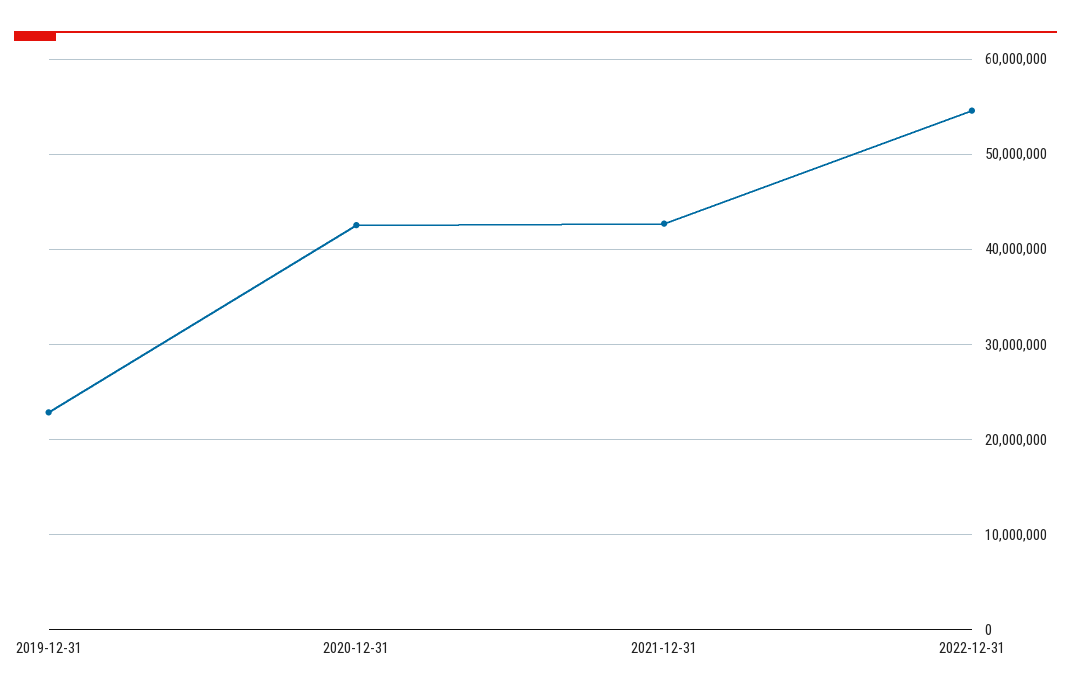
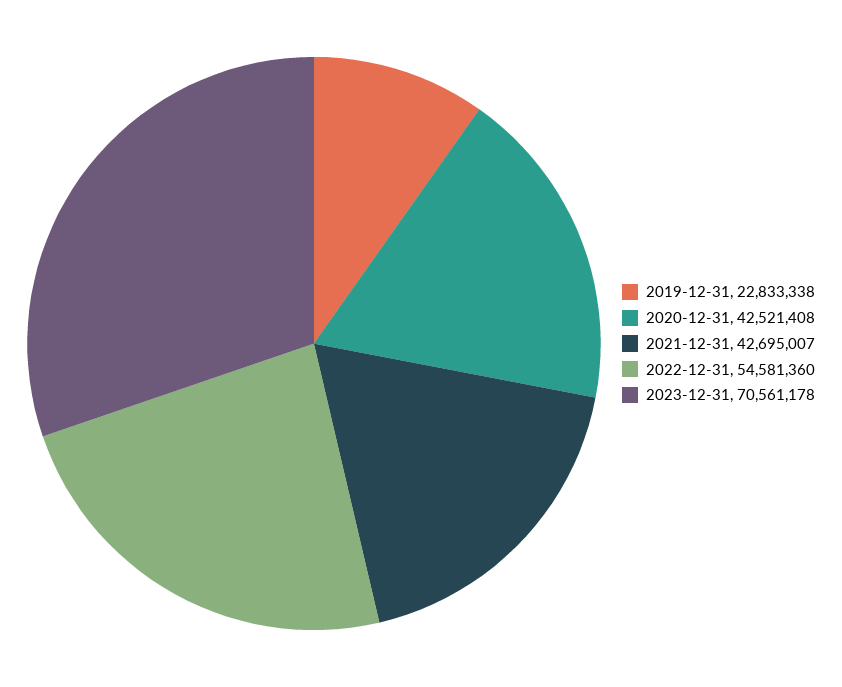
2023-12-31: none -> 70561178

